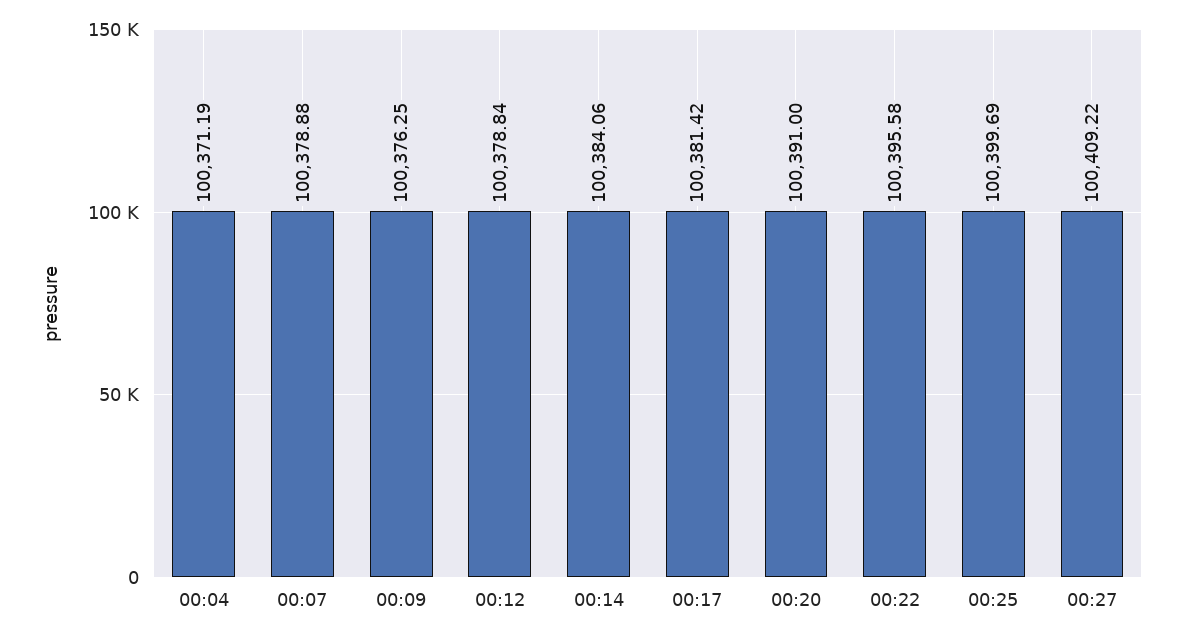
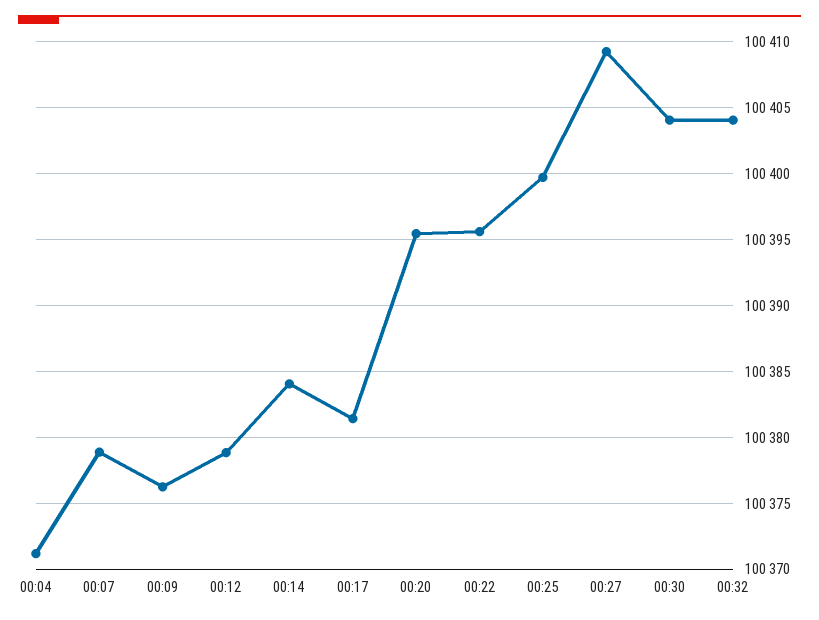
00:20: 100391 -> 100395.5
00:30: none -> 100404
00:32: none -> 100404

